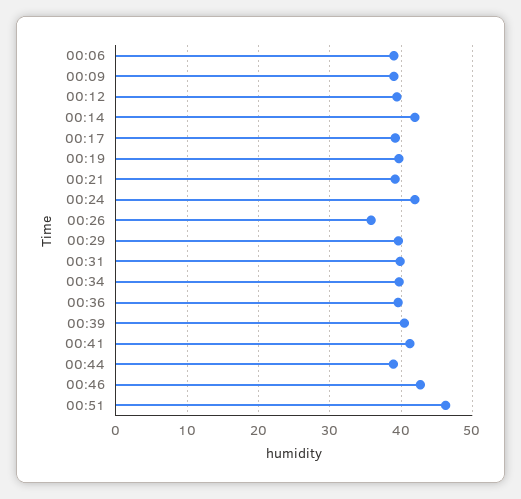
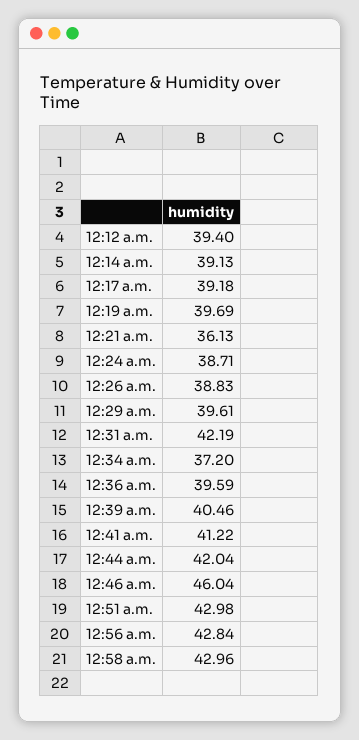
00:06: 39 -> none
00:09: 39 -> none
00:14: 42 -> 39.13
00:21: 39 -> 36.13
00:24: 42 -> 38.71
00:26: 36 -> 38.83
00:31: 40 -> 42.19
00:34: 40 -> 37.2
00:44: 39 -> 42.04
00:46: 43 -> 46.04
00:51: 46 -> 42.98
12:56 a.m.: none -> 42.84
12:58 a.m.: none -> 42.96

